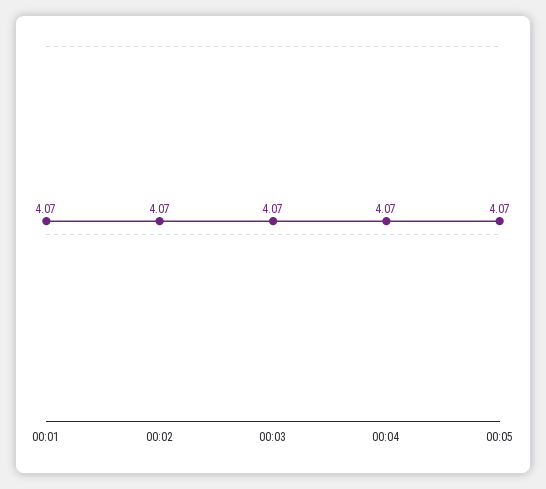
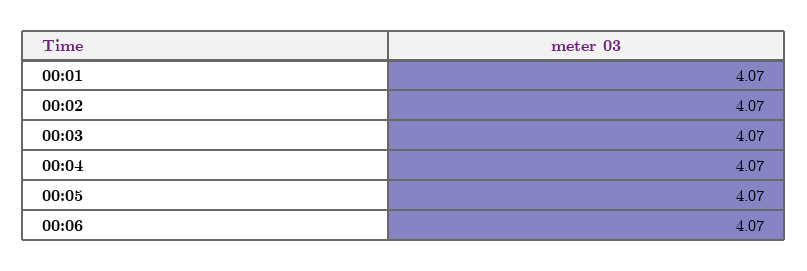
00:06: none -> 4.07

